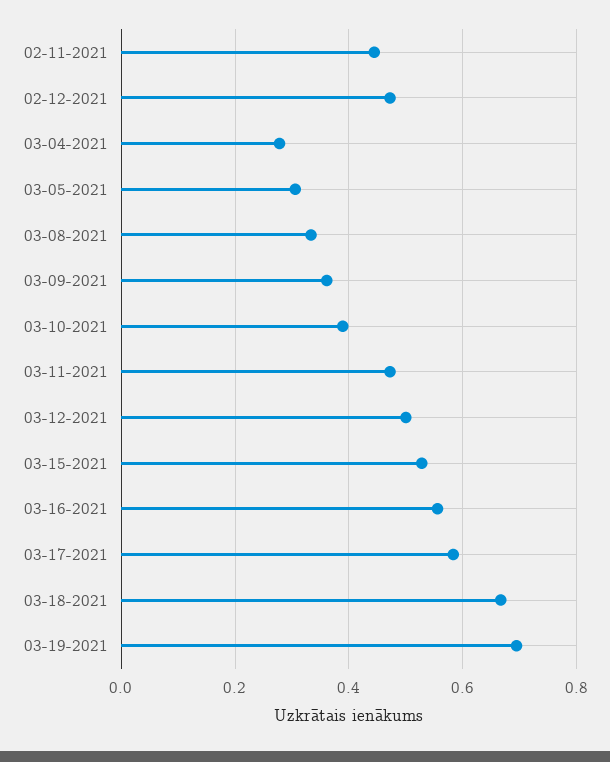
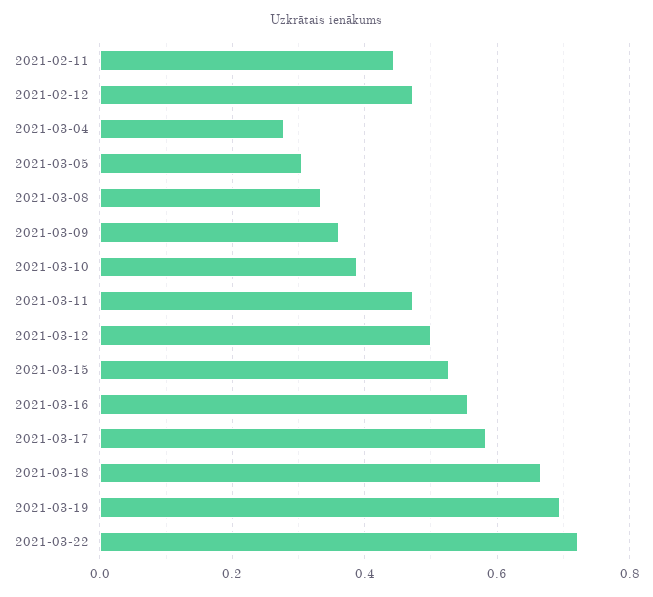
2021-03-22: none -> 0.72

